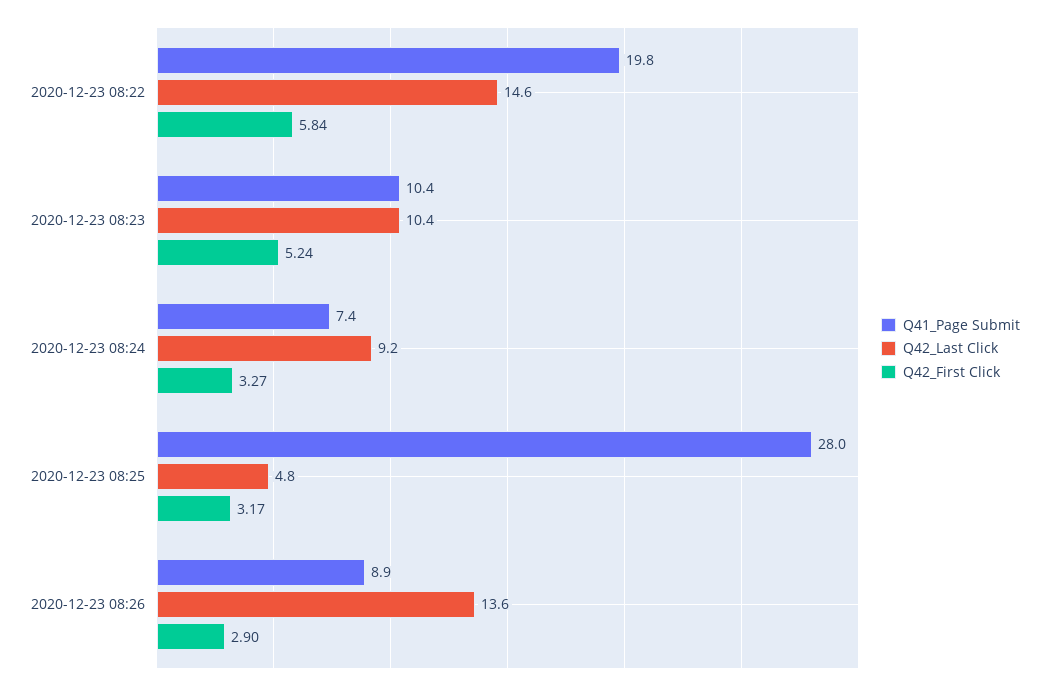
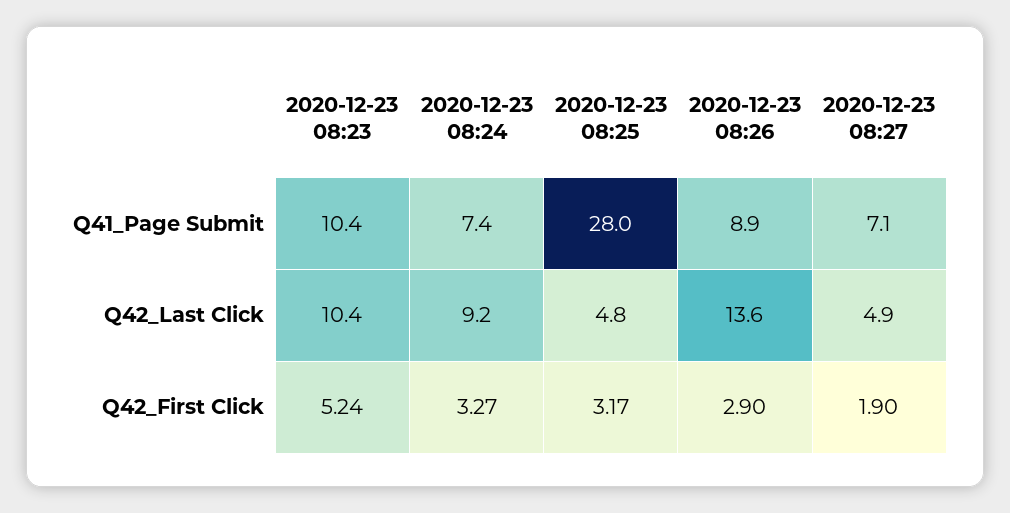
Q41_Page Submit, 2020-12-23 08:22: 19.8 -> none
Q42_Last Click, 2020-12-23 08:22: 14.6 -> none
Q42_First Click, 2020-12-23 08:22: 5.84 -> none
Q41_Page Submit, 2020-12-23 08:27: none -> 7.1
Q42_Last Click, 2020-12-23 08:27: none -> 4.9
Q42_First Click, 2020-12-23 08:27: none -> 1.9

